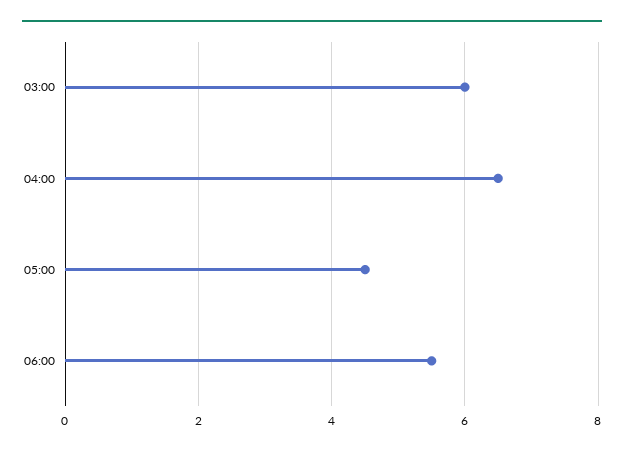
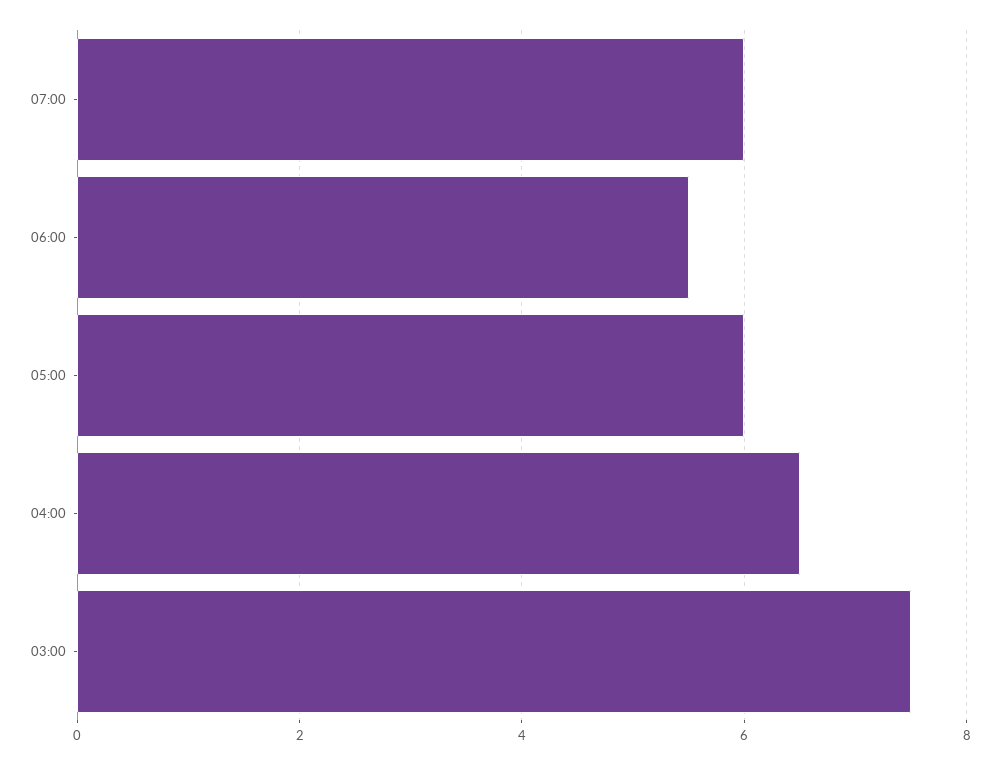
03:00: 6 -> 7.5
05:00: 4.5 -> 6
07:00: none -> 6

